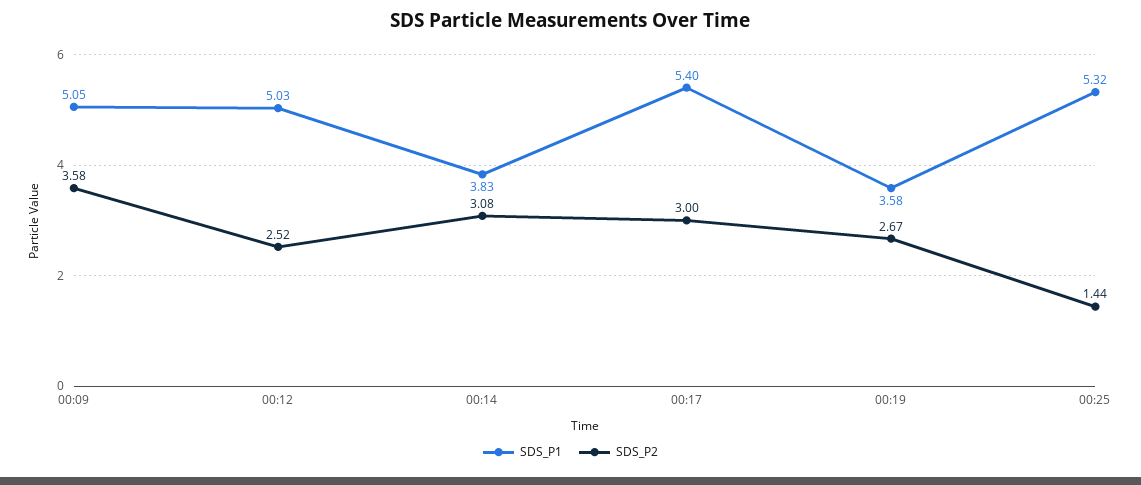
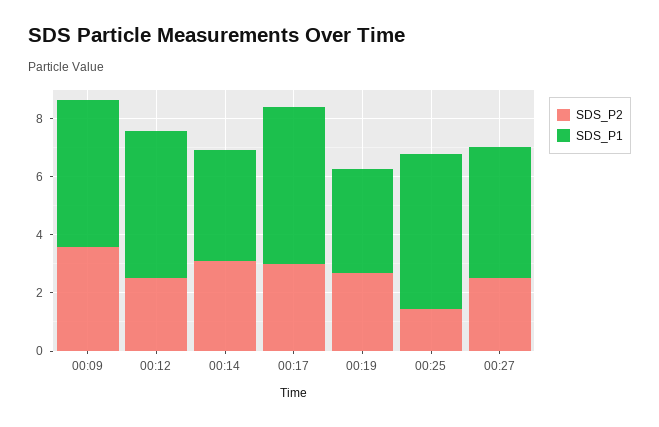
SDS_P2, 00:27: none -> 2.5
SDS_P1, 00:27: none -> 4.5

